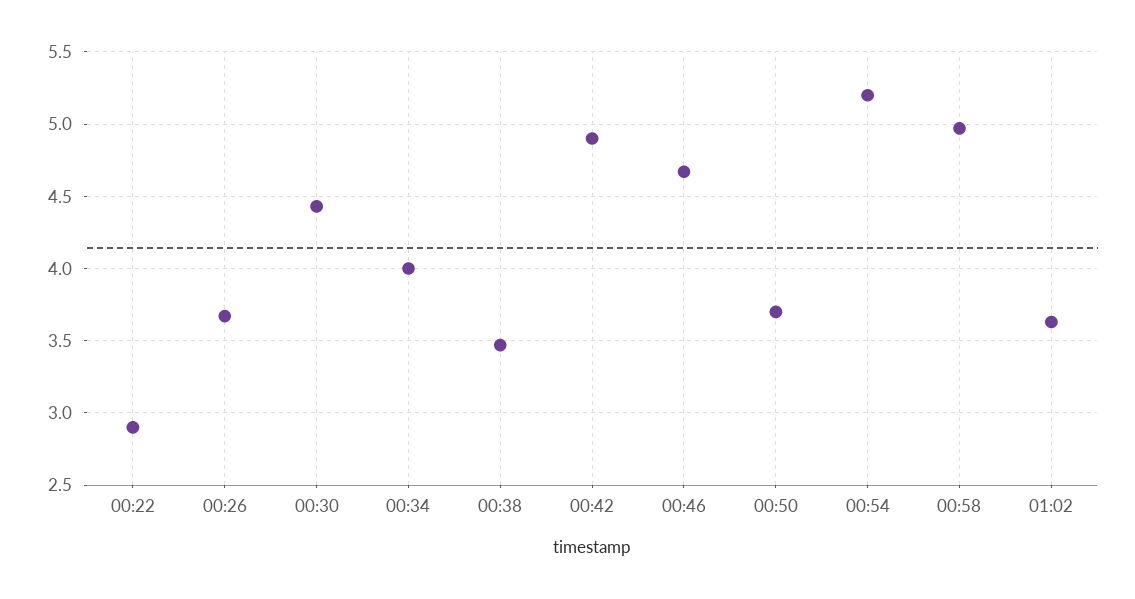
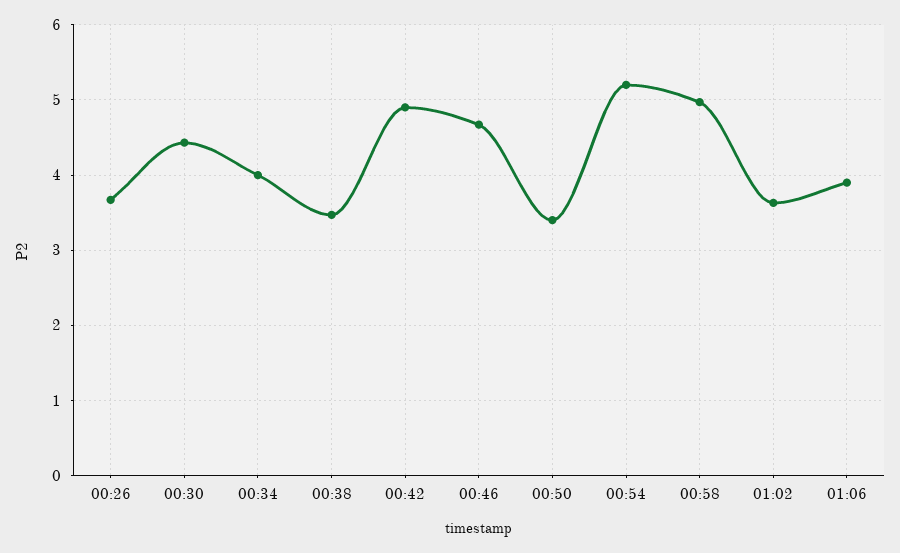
00:22: 2.9 -> none
00:50: 3.7 -> 3.4
01:06: none -> 3.9

